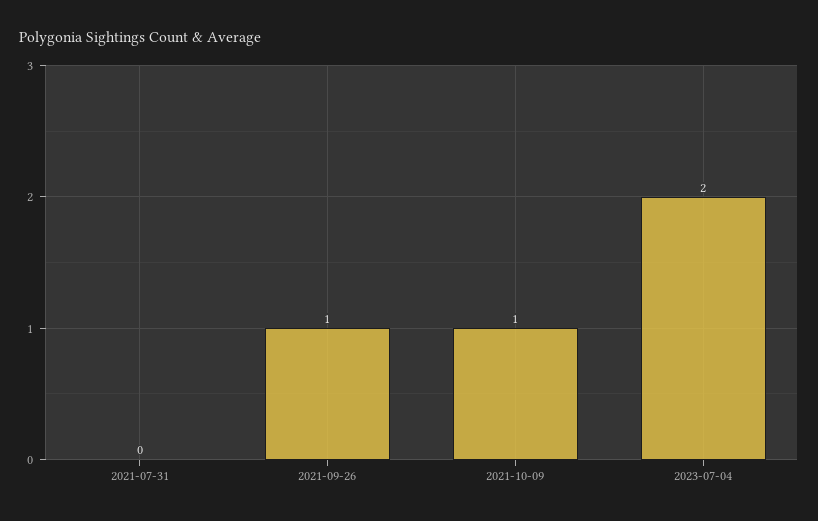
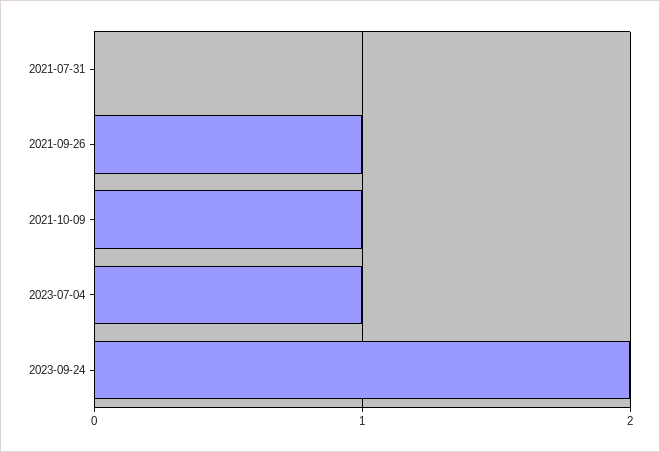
2023-07-04: 2 -> 1
2023-09-24: none -> 2

